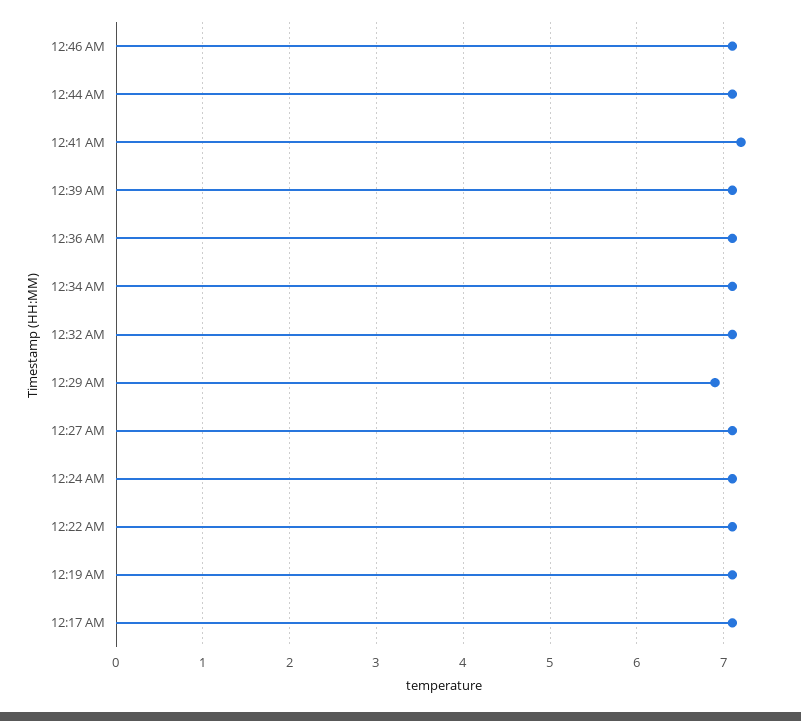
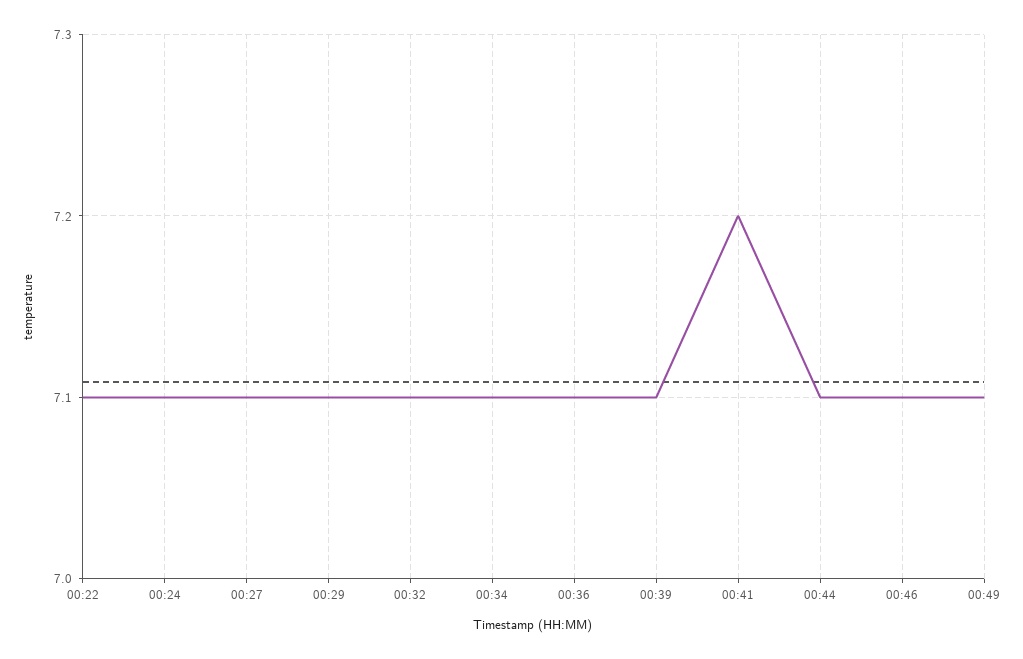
12:29 AM: 6.9 -> 7.1
12:19 AM: 7.1 -> none
12:17 AM: 7.1 -> none
00:49: none -> 7.1

